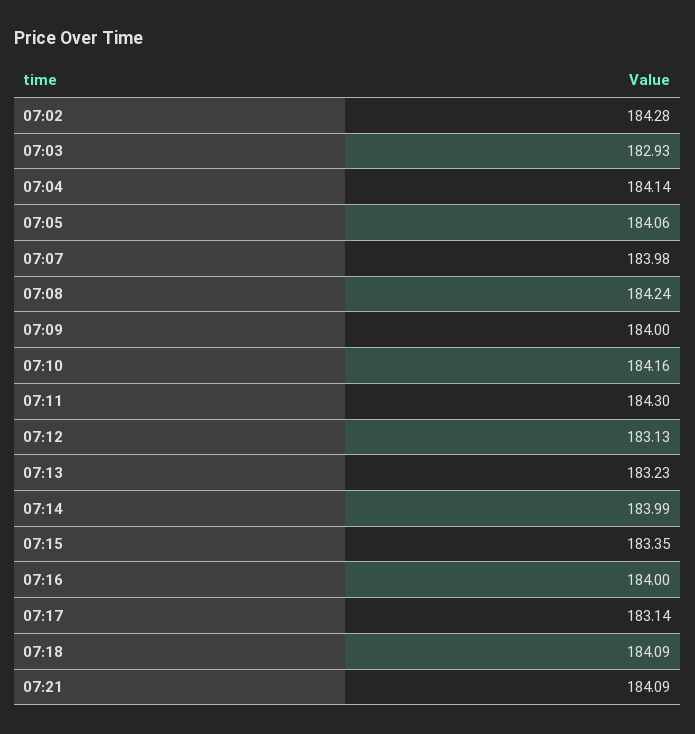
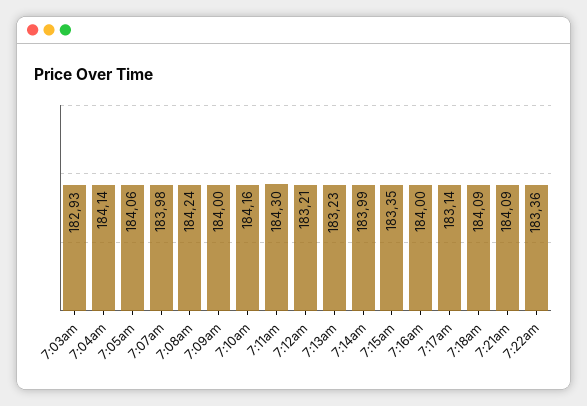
07:02: 184.28 -> none
07:12: 183.13 -> 183.21
7:22am: none -> 183.36

